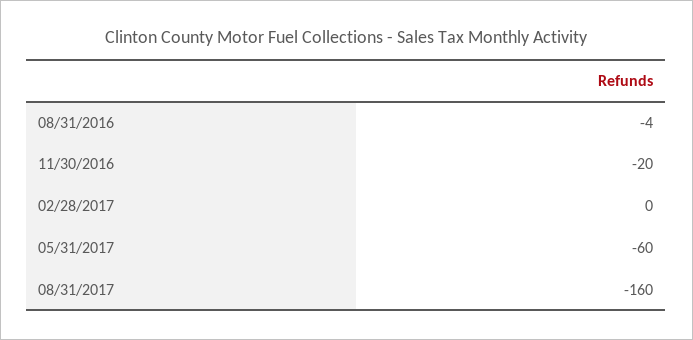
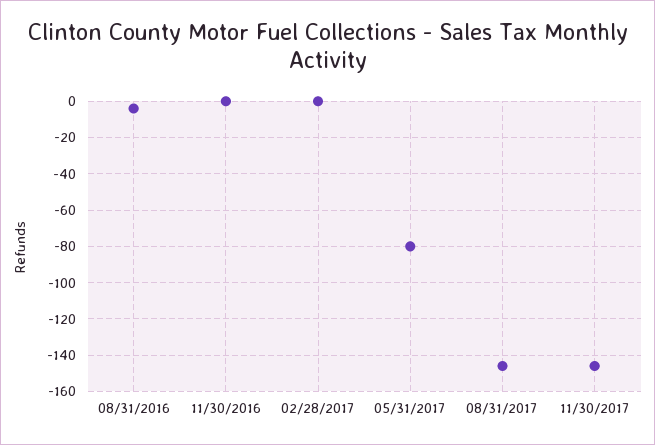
11/30/2016: -20 -> 0
05/31/2017: -60 -> -80
08/31/2017: -160 -> -145
11/30/2017: none -> -145

